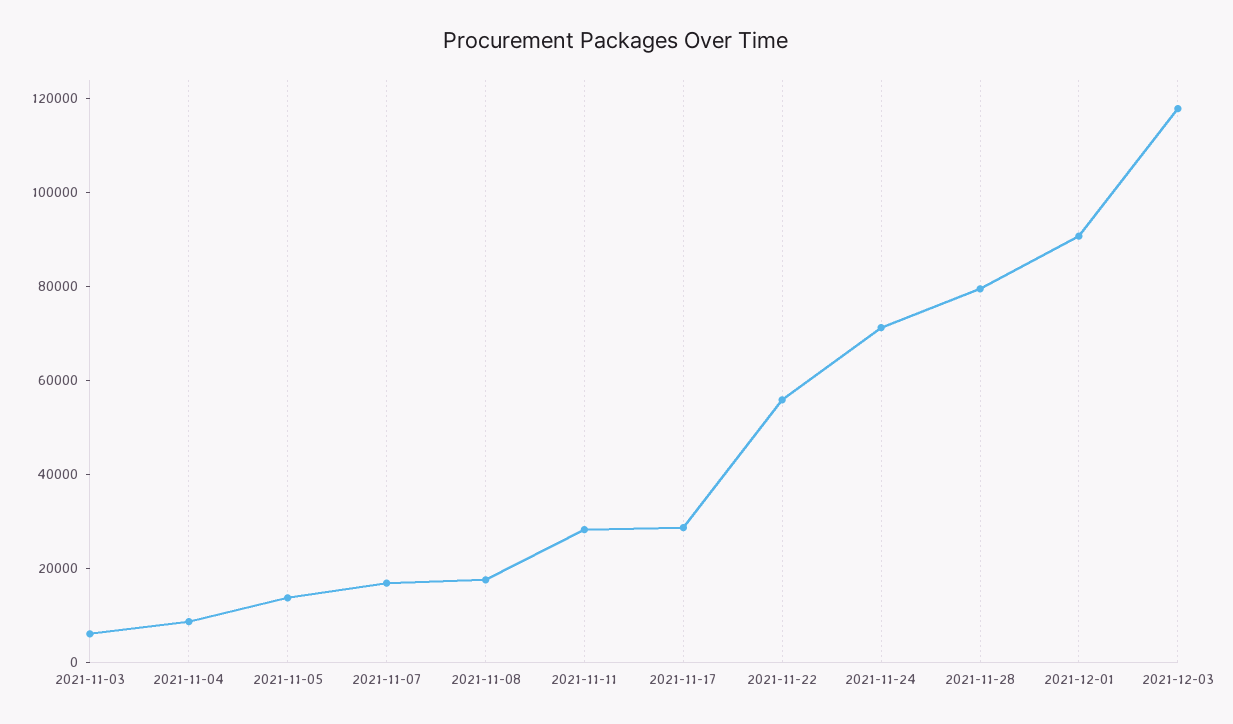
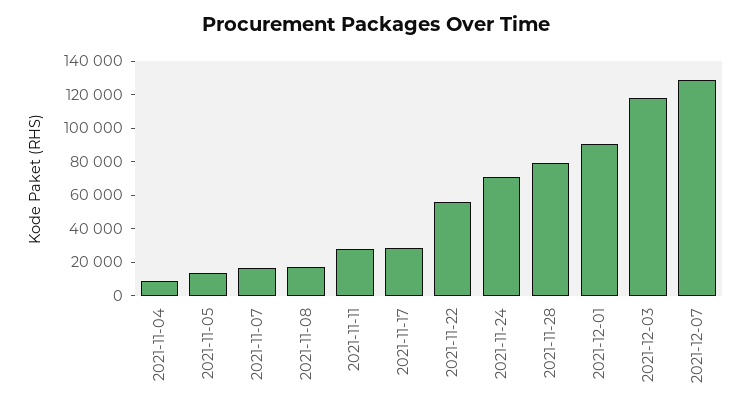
2021-11-03: 5000 -> none
2021-12-07: none -> 130000

